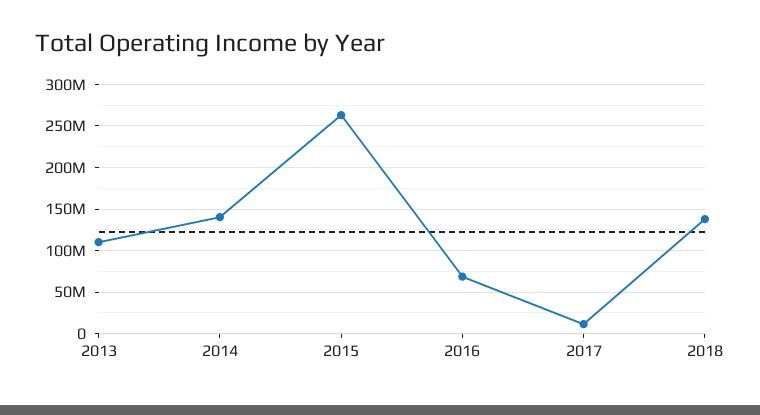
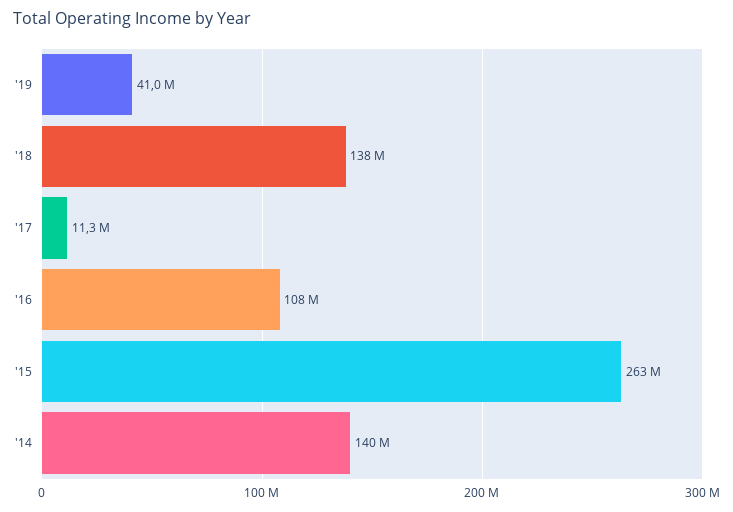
2013: 110000000 -> none
2016: 70000000 -> 108000000
'19: none -> 41000000

